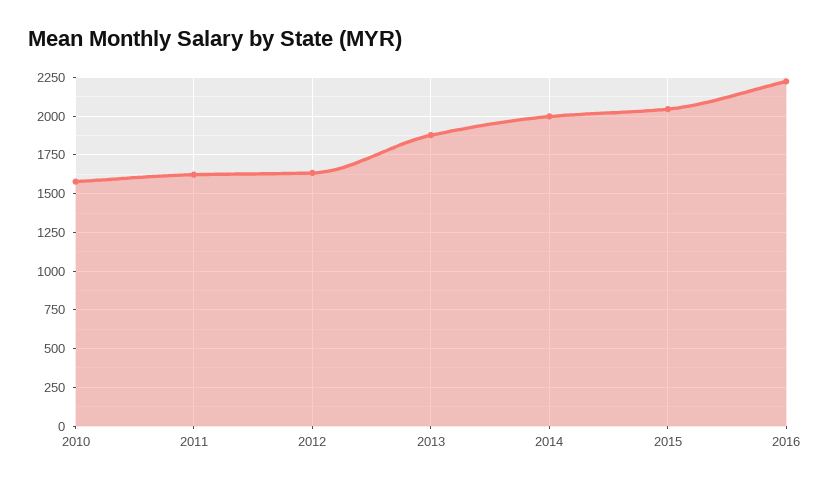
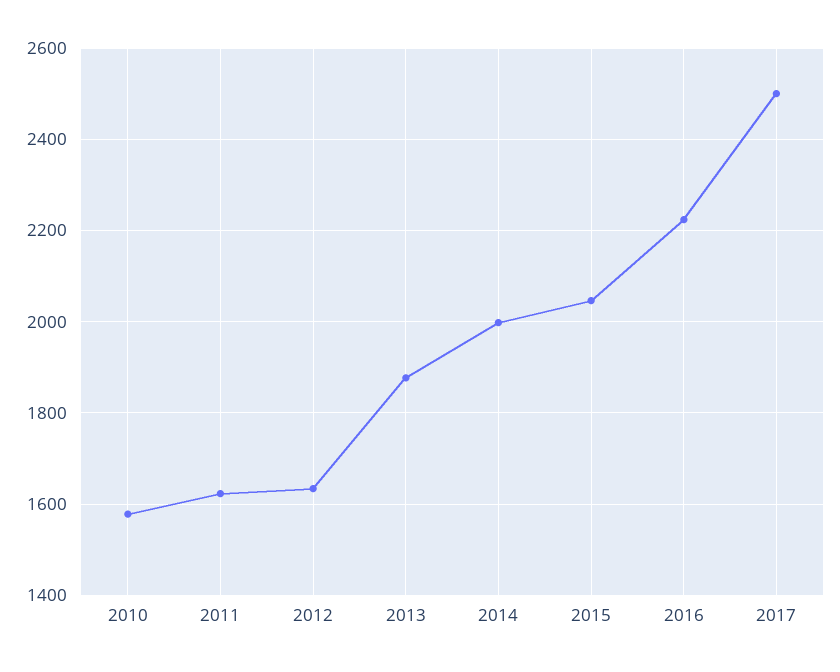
2017: none -> 2500

